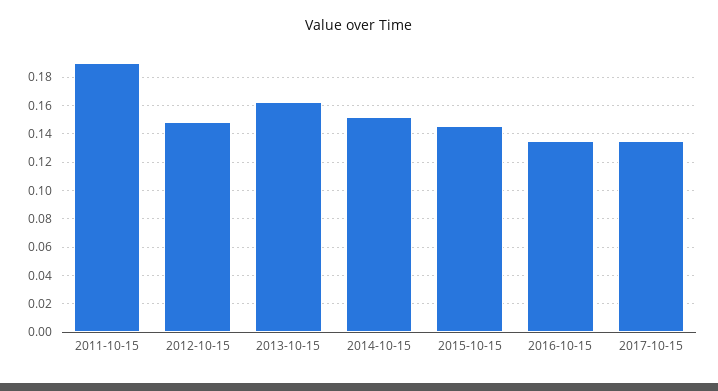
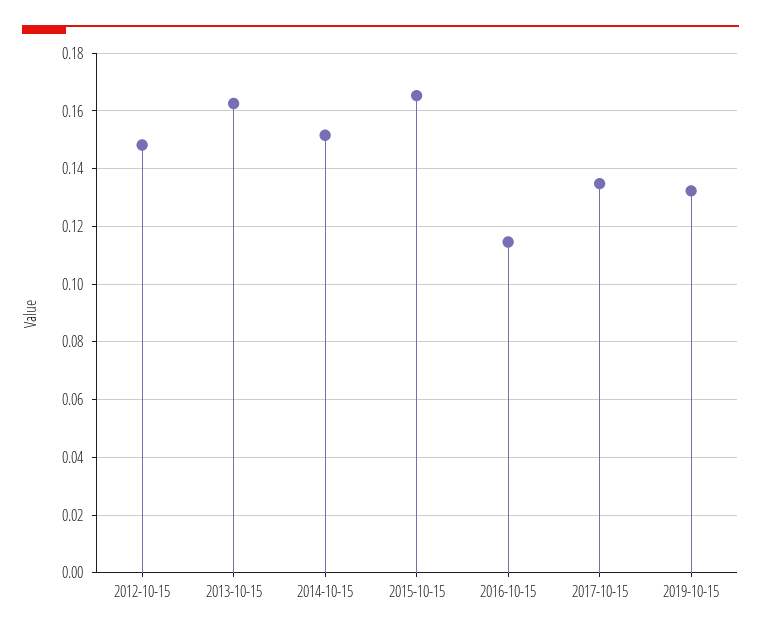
2011-10-15: 0.19 -> none
2015-10-15: 0.145 -> 0.165
2016-10-15: 0.135 -> 0.115
2019-10-15: none -> 0.1325

